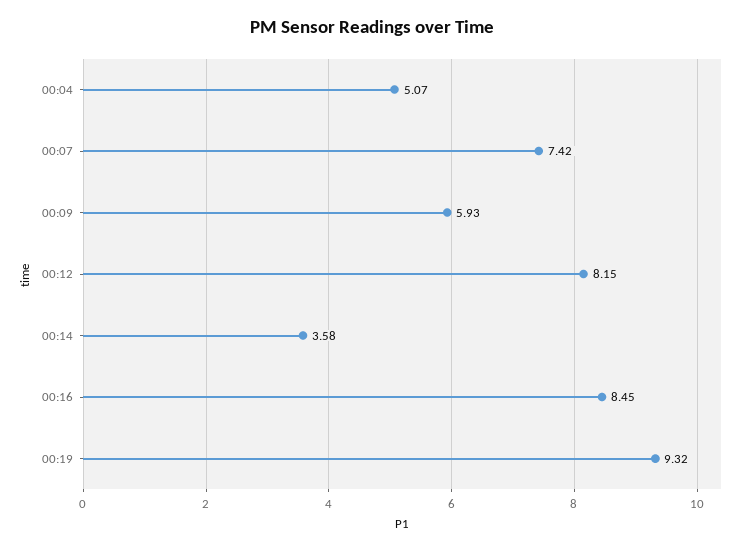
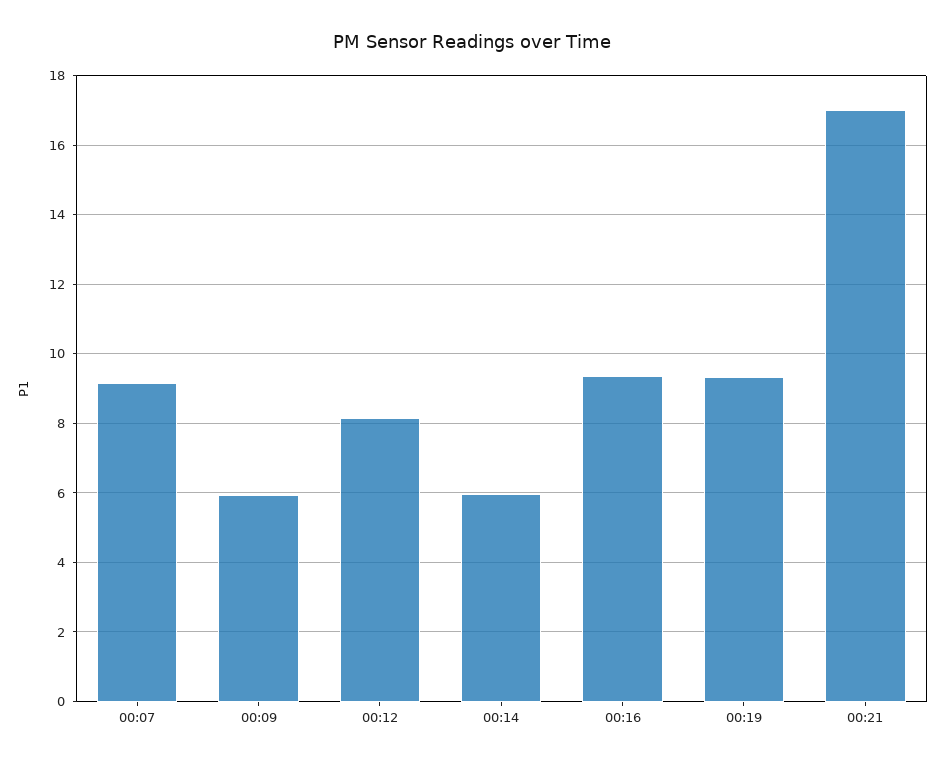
00:04: 5.07 -> none
00:07: 7.42 -> 9.2
00:14: 3.58 -> 6
00:16: 8.45 -> 9.4
00:21: none -> 17

